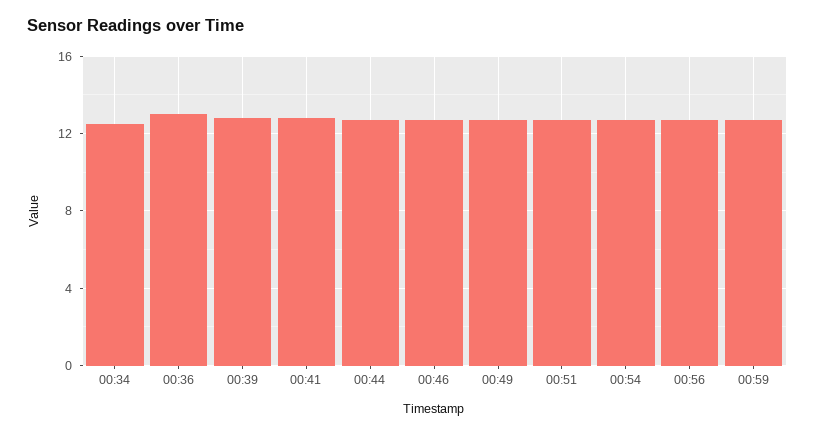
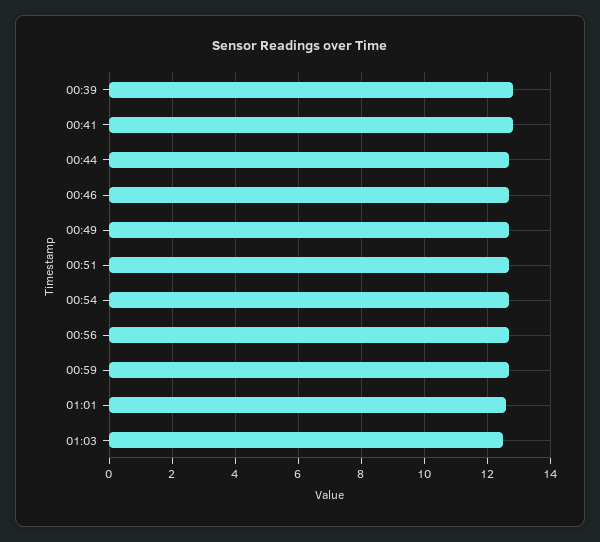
00:34: 12.5 -> none
00:36: 13 -> none
01:01: none -> 12.5
01:03: none -> 12.5

